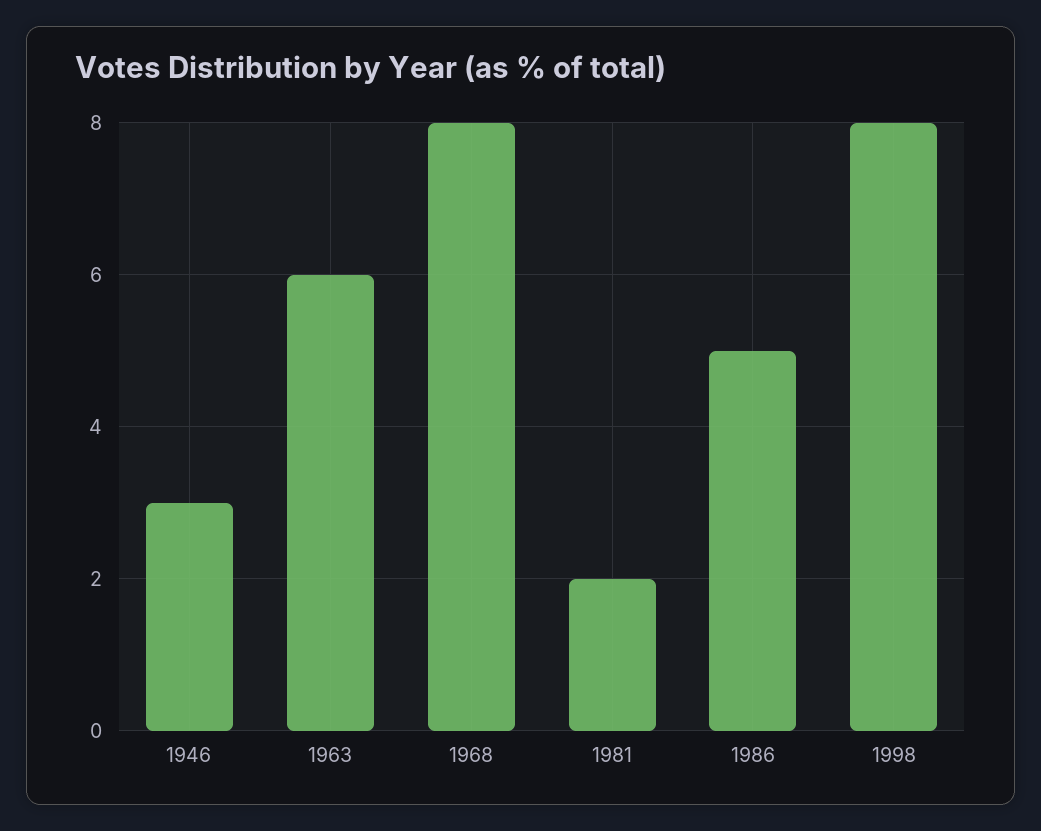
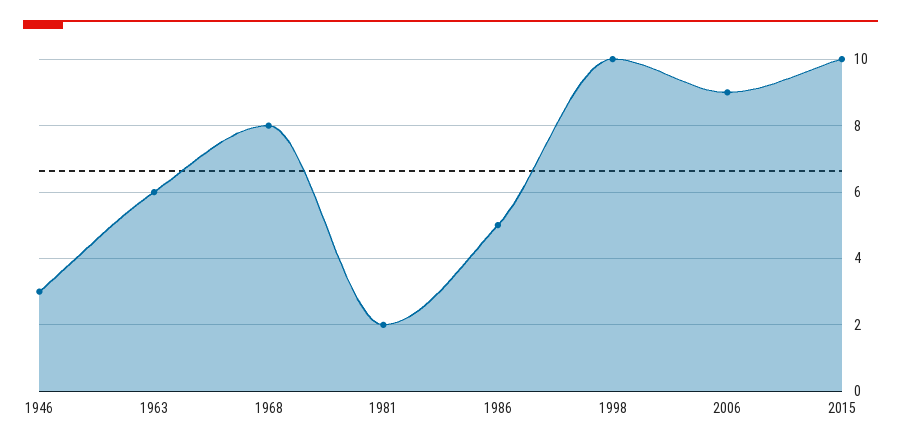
1998: 8 -> 10
2006: none -> 9
2015: none -> 10

